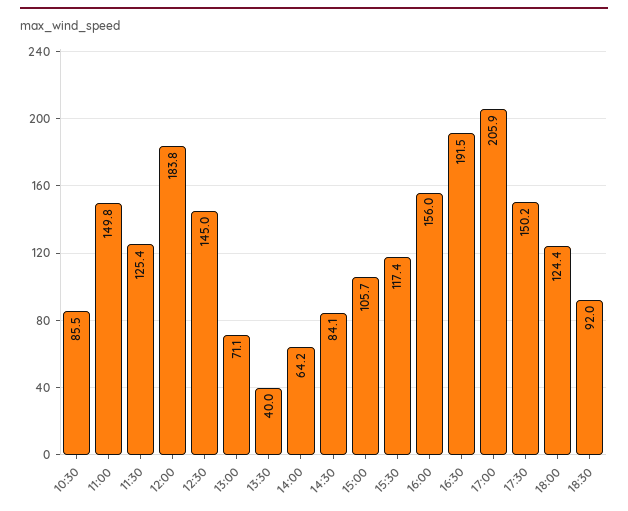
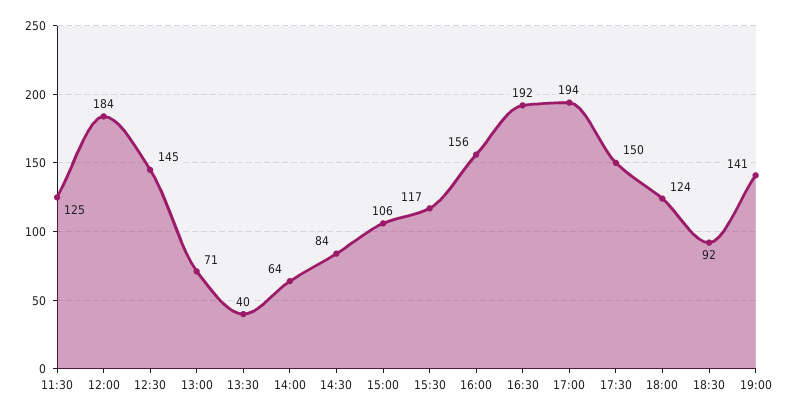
10:30: 85.5 -> none
11:00: 149.8 -> none
17:00: 205.9 -> 194
19:00: none -> 141

